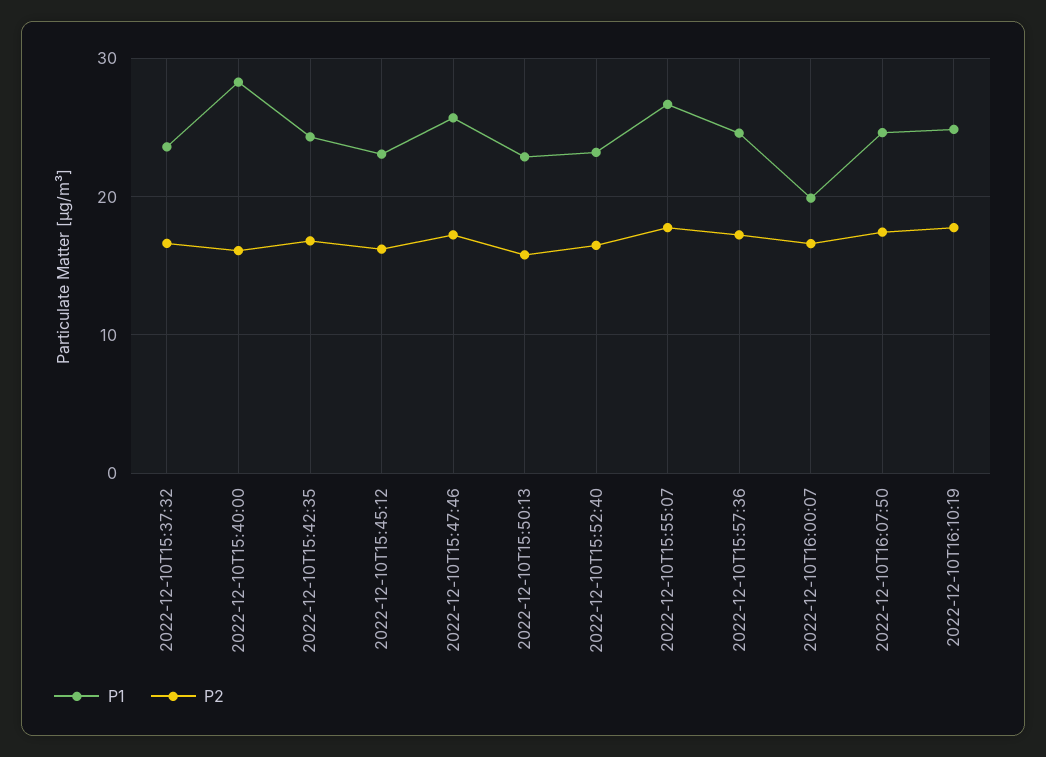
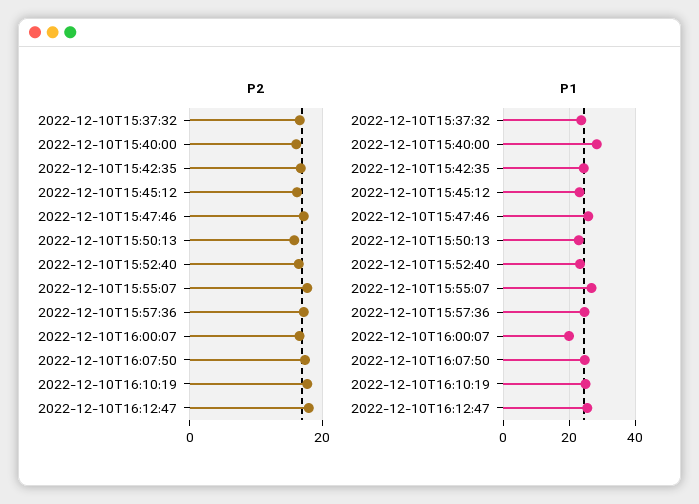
P2, 2022-12-10T16:12:47: none -> 18
P1, 2022-12-10T16:12:47: none -> 26

